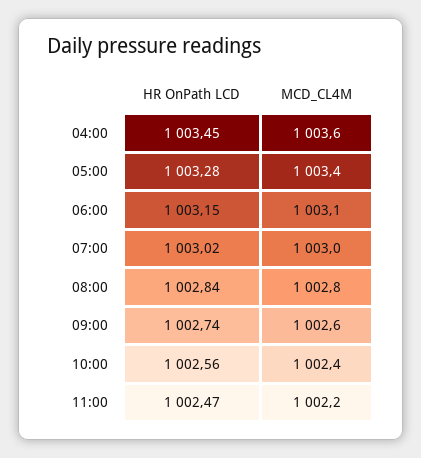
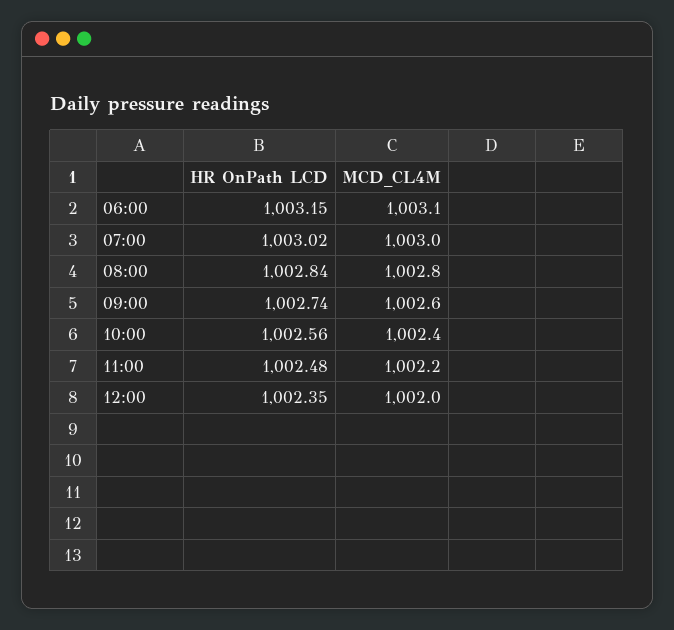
HR OnPath LCD, 04:00: 1003.45 -> none
MCD_CL4M, 04:00: 1003.6 -> none
HR OnPath LCD, 05:00: 1003.28 -> none
MCD_CL4M, 05:00: 1003.4 -> none
HR OnPath LCD, 11:00: 1002.47 -> 1002.48
HR OnPath LCD, 12:00: none -> 1002.35
MCD_CL4M, 12:00: none -> 1002

